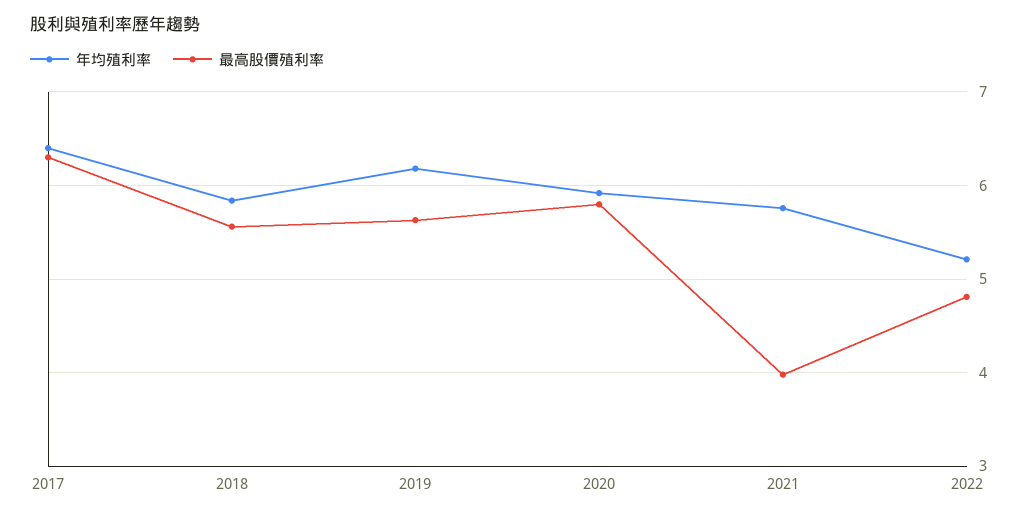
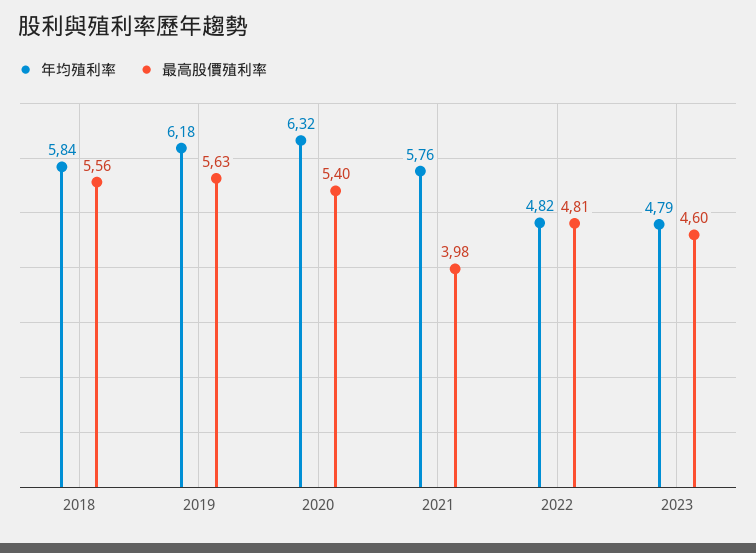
年均殖利率, 2017: 6.4 -> none
最高股價殖利率, 2017: 6.3 -> none
年均殖利率, 2020: 5.9 -> 6.32
最高股價殖利率, 2020: 5.8 -> 5.4
年均殖利率, 2022: 5.2 -> 4.82
年均殖利率, 2023: none -> 4.79
最高股價殖利率, 2023: none -> 4.6

